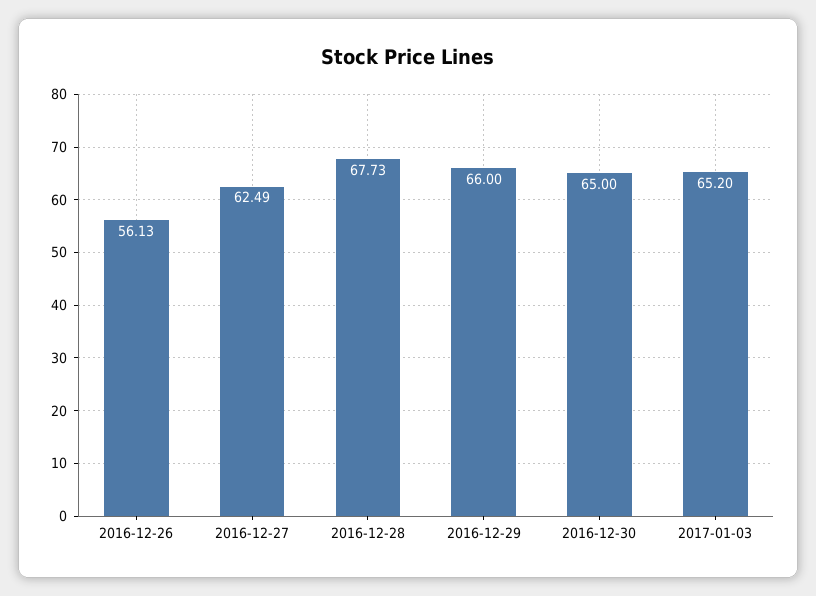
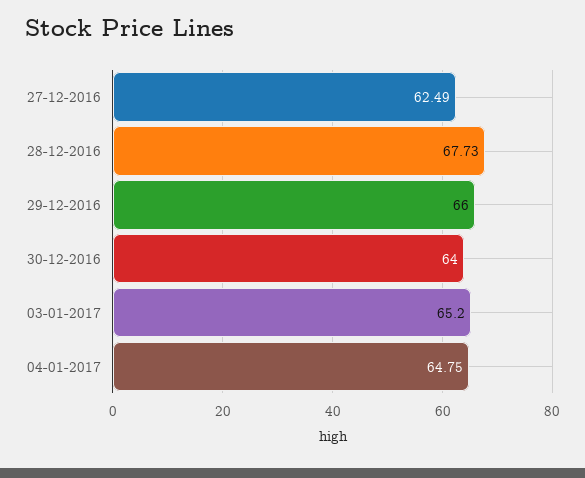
2016-12-26: 56.13 -> none
2016-12-30: 65 -> 64
04-01-2017: none -> 64.75

